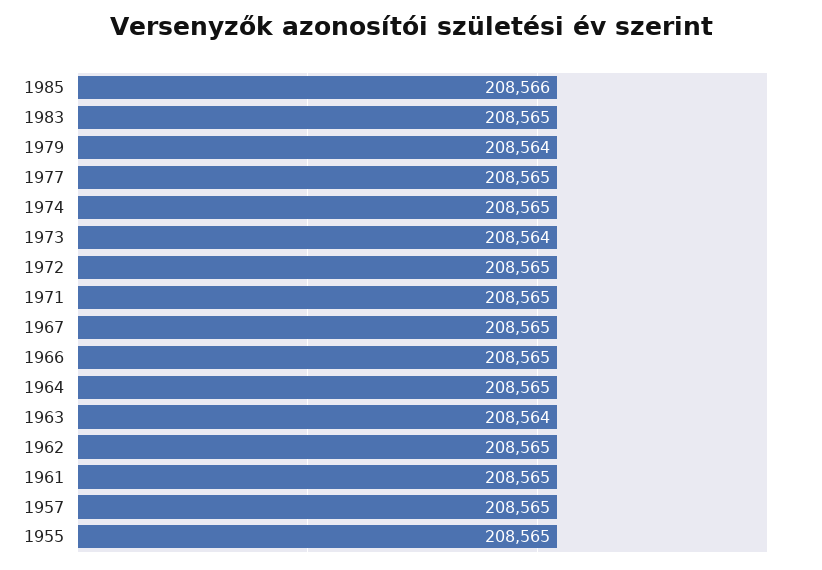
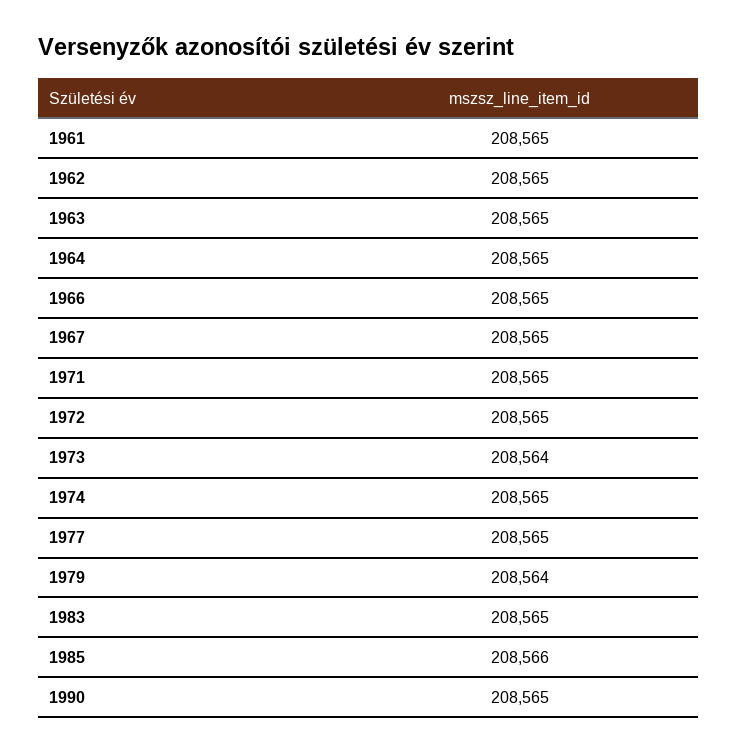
1963: 208564 -> 208565
1957: 208565 -> none
1955: 208565 -> none
1990: none -> 208565

